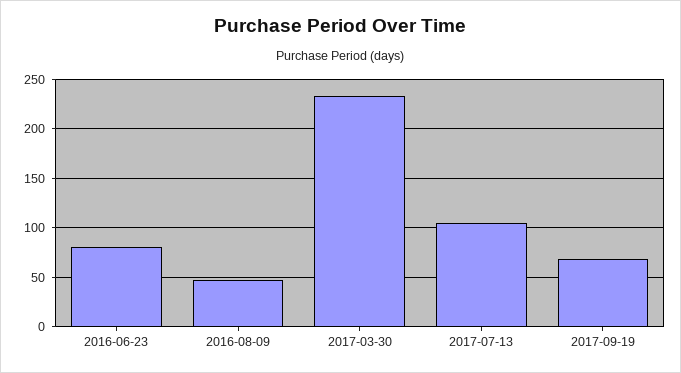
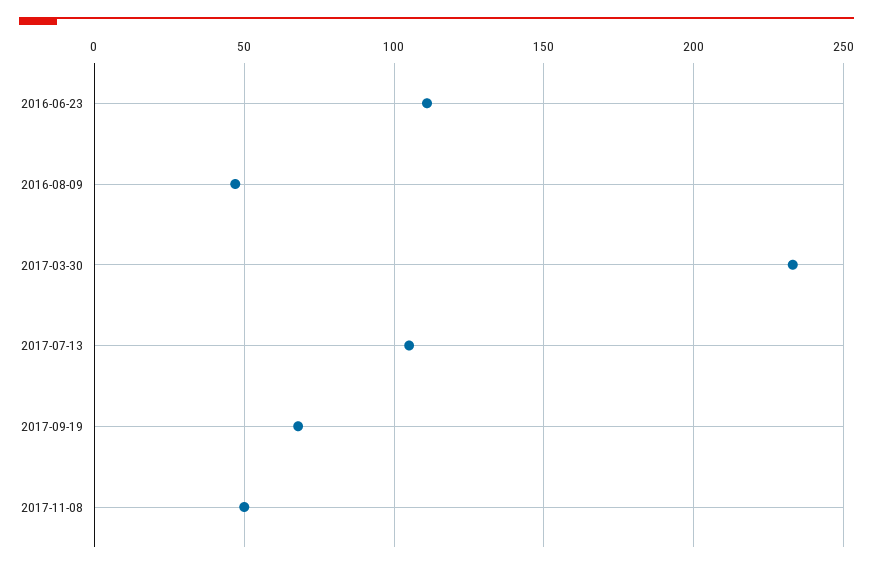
2016-06-23: 80 -> 110
2017-11-08: none -> 50

